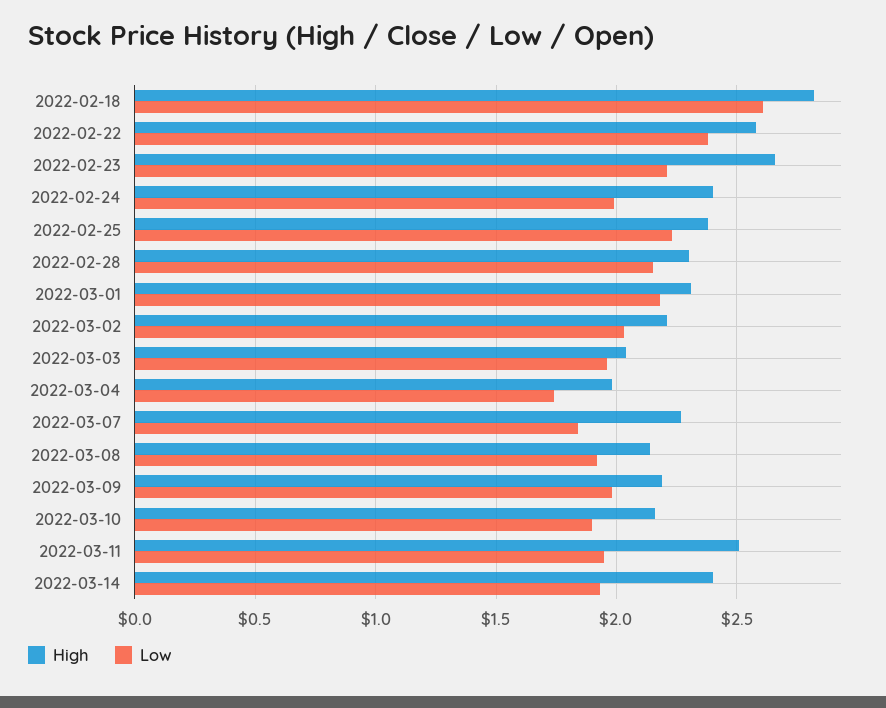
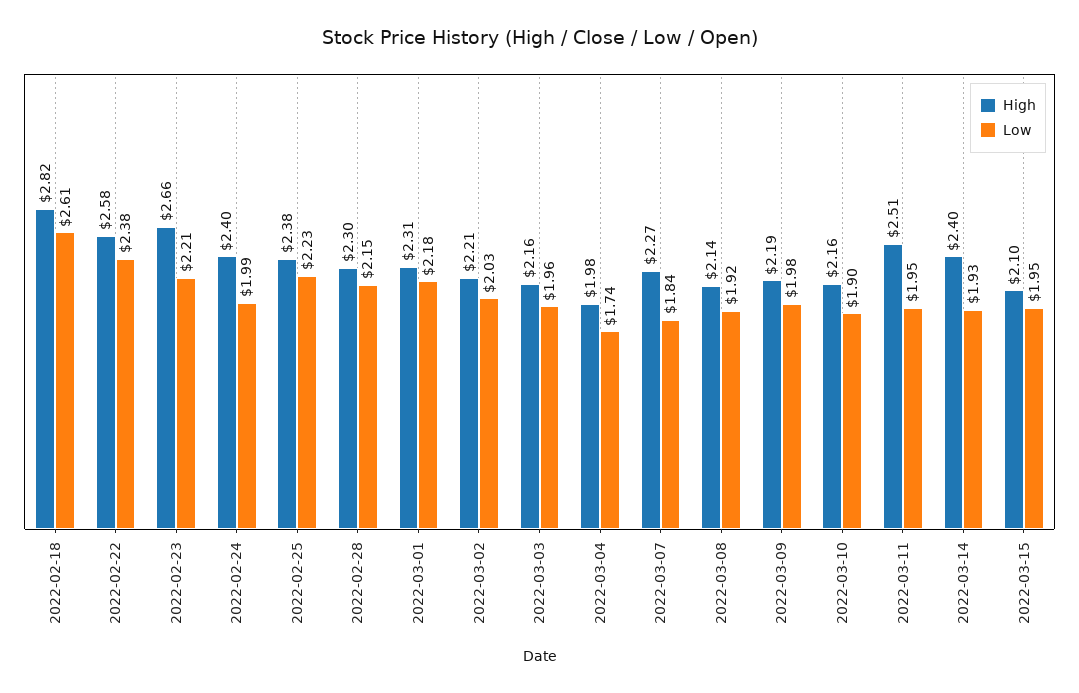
High, 2022-03-03: 2.05 -> 2.16
High, 2022-03-15: none -> 2.1
Low, 2022-03-15: none -> 1.95

